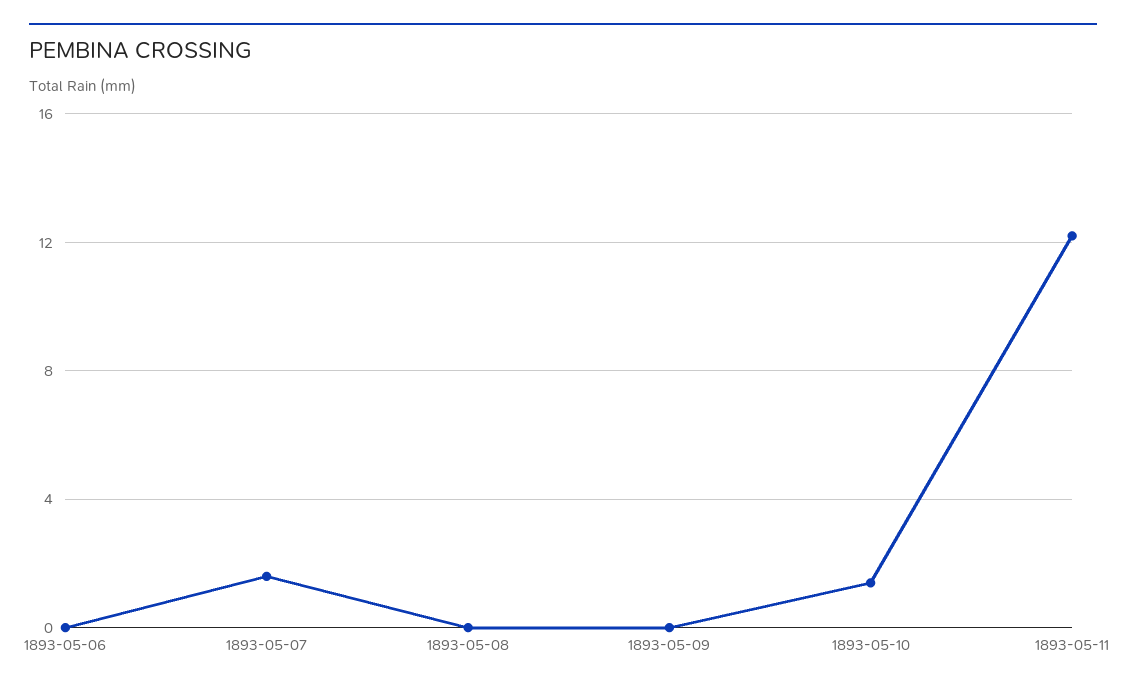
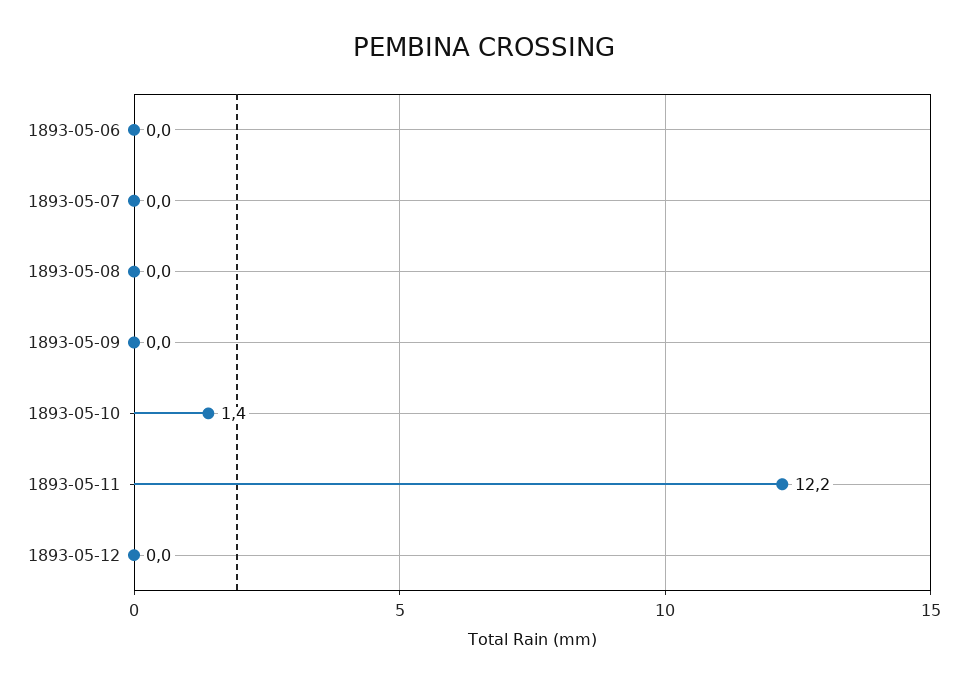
1893-05-07: 1.5 -> 0
1893-05-12: none -> 0

